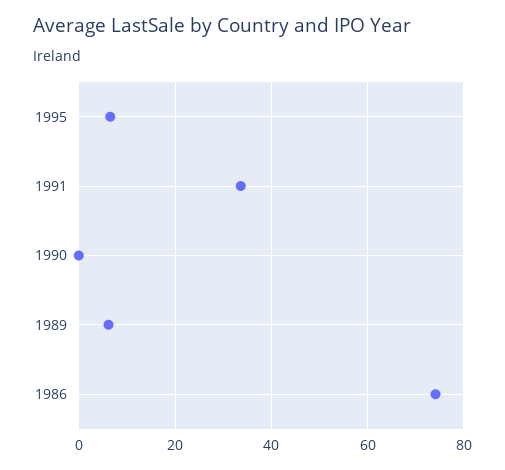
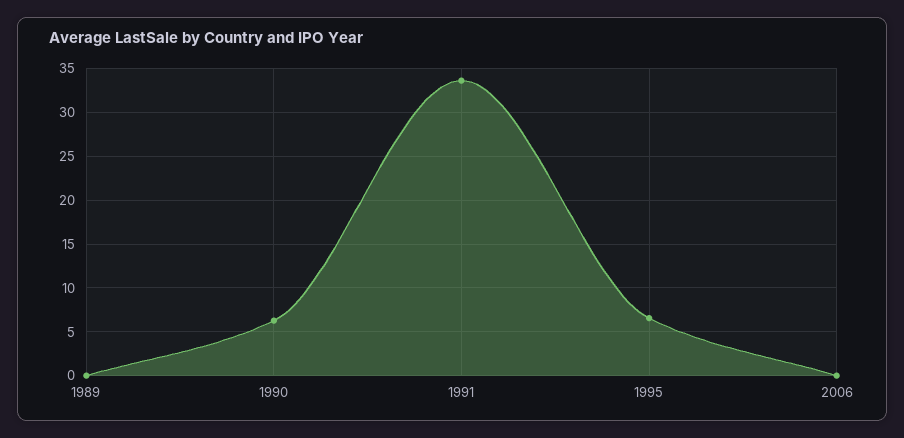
1990: 0 -> 6
1989: 6 -> 0
1986: 74 -> none
2006: none -> 0

